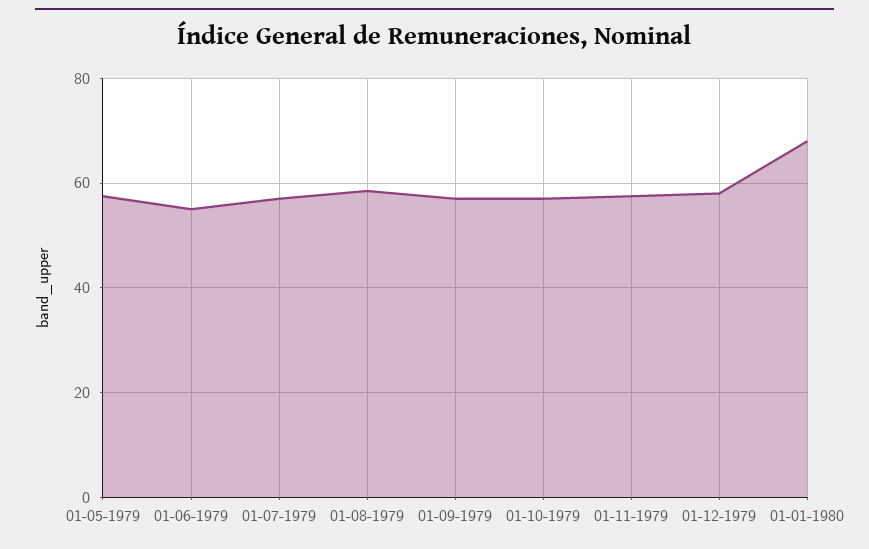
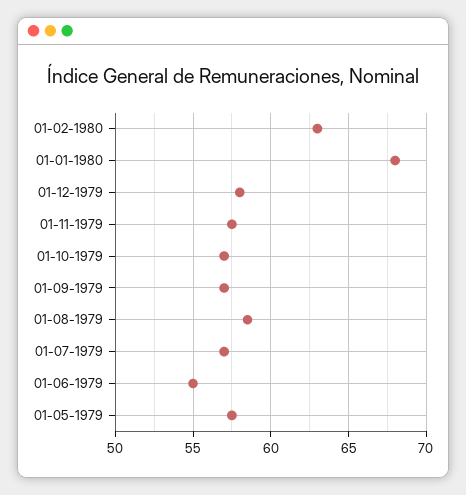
01-02-1980: none -> 63

